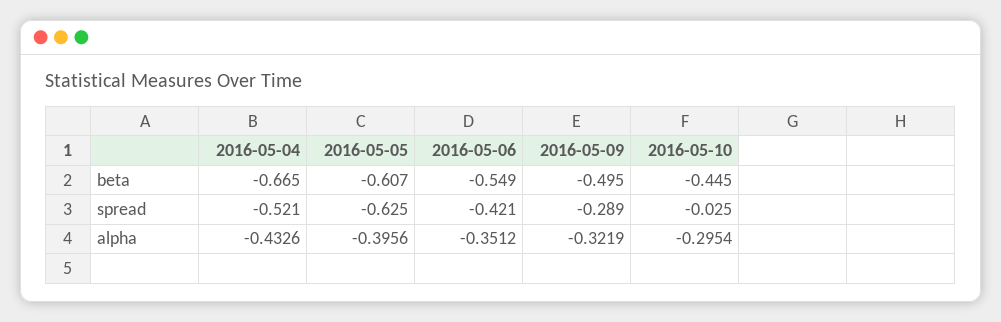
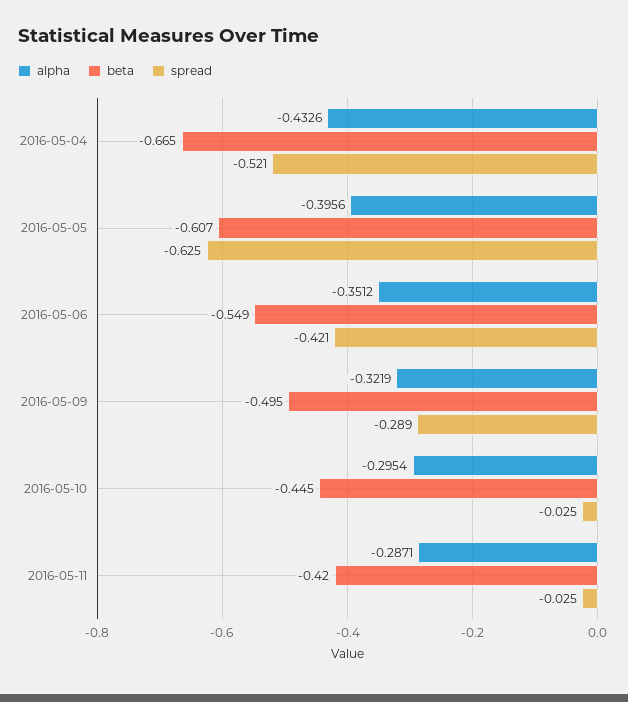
alpha, 2016-05-11: none -> -0.2871
beta, 2016-05-11: none -> -0.42
spread, 2016-05-11: none -> -0.025

